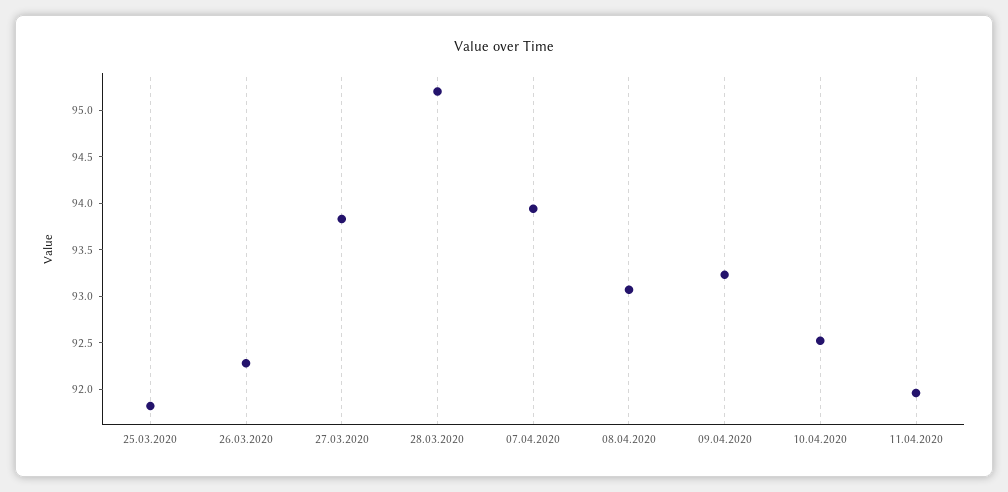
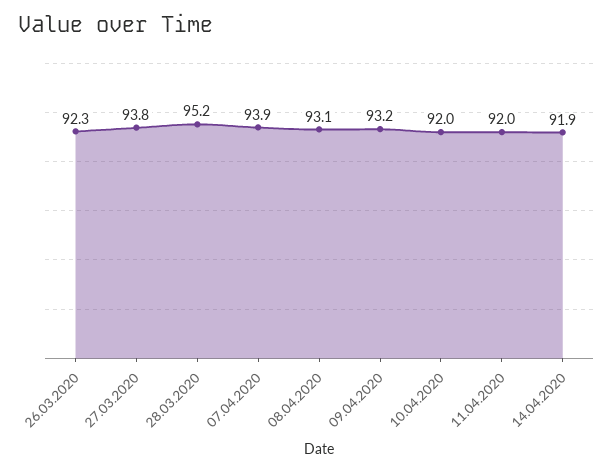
25.03.2020: 91.8 -> none
10.04.2020: 92.5 -> 92
14.04.2020: none -> 91.9

